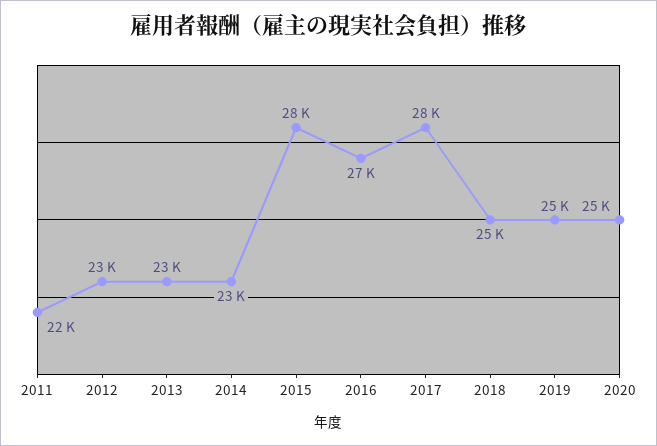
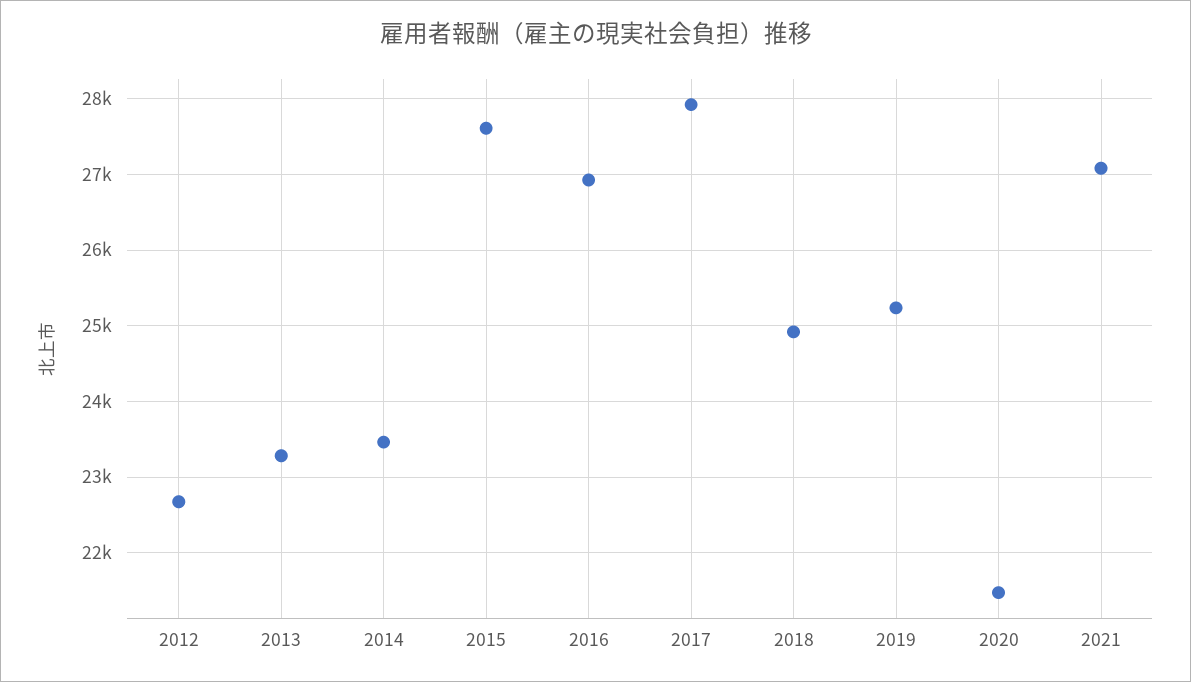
2011: 22000 -> none
2020: 25000 -> 21500
2021: none -> 27100

